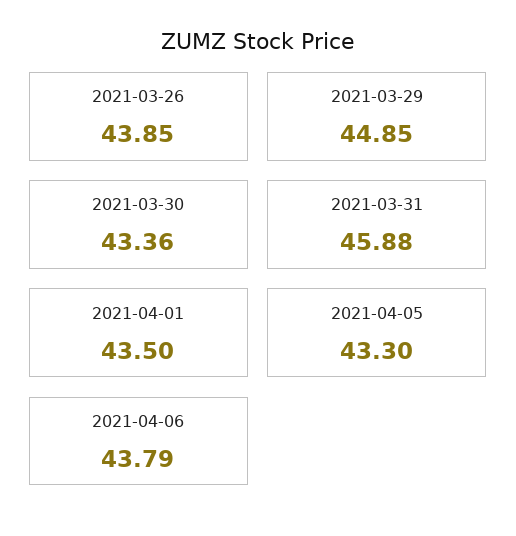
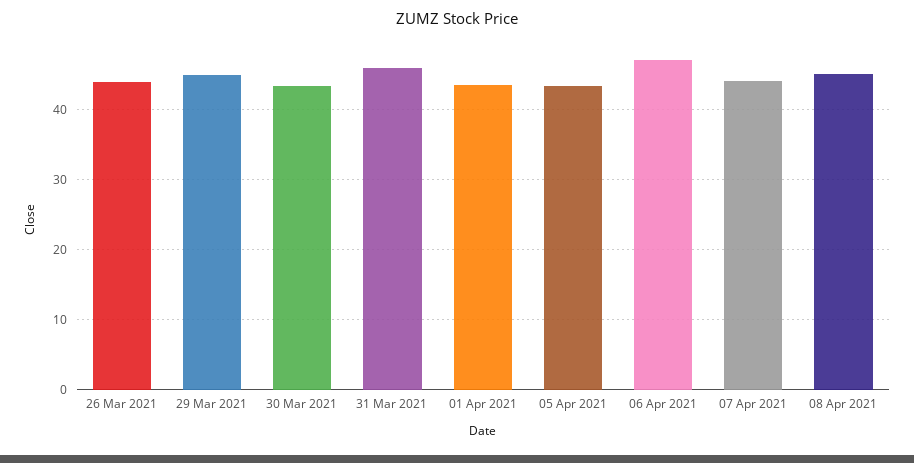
2021-04-06: 43.79 -> 47
07 Apr 2021: none -> 44
08 Apr 2021: none -> 45

